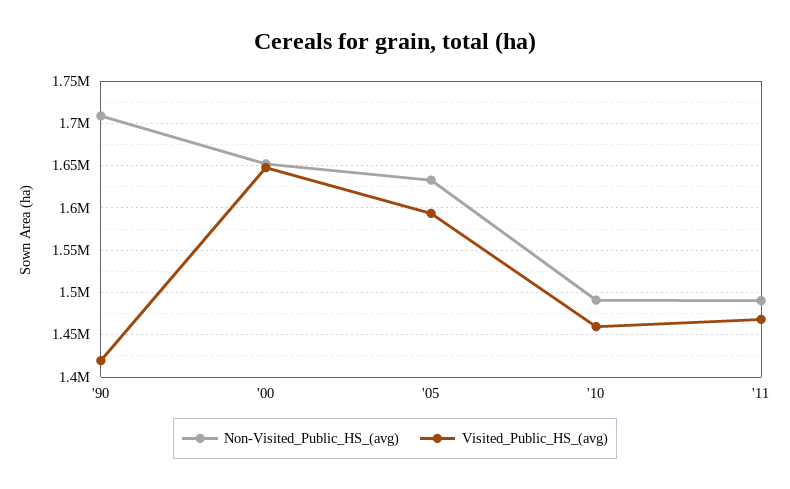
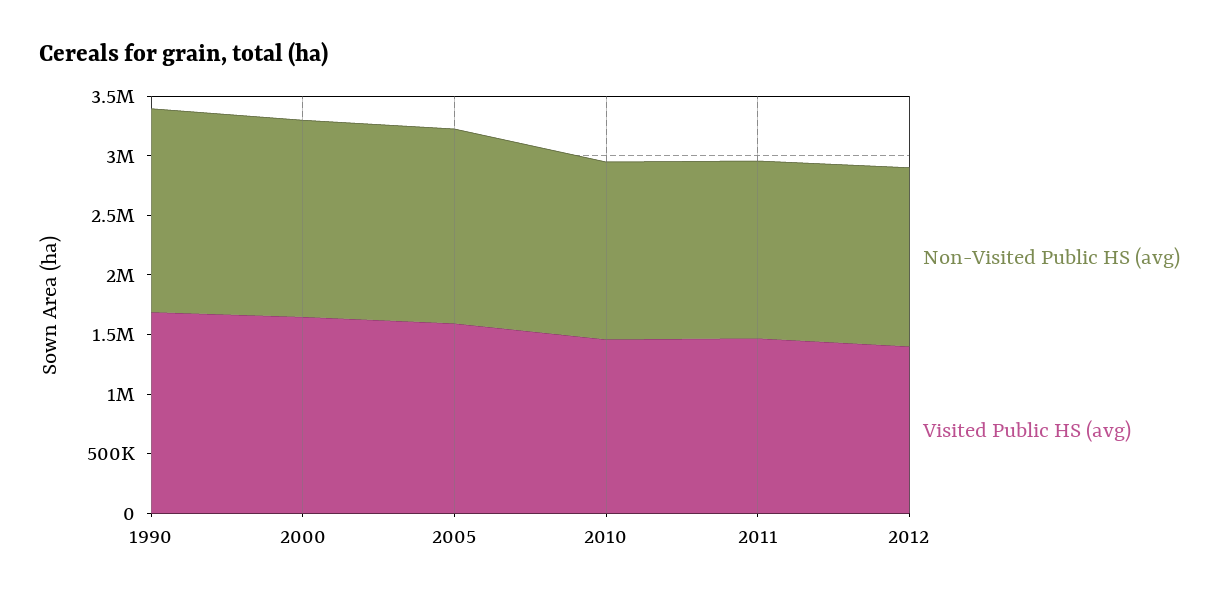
Visited_Public_HS_(avg), '90: 1420000 -> 1700000
Non-Visited_Public_HS_(avg), 2012: none -> 1500000
Visited_Public_HS_(avg), 2012: none -> 1400000

